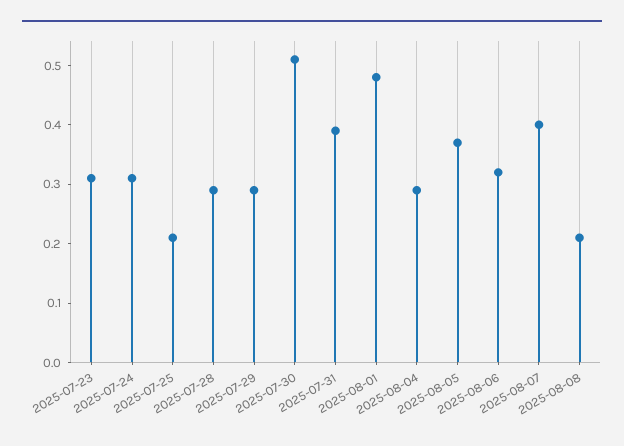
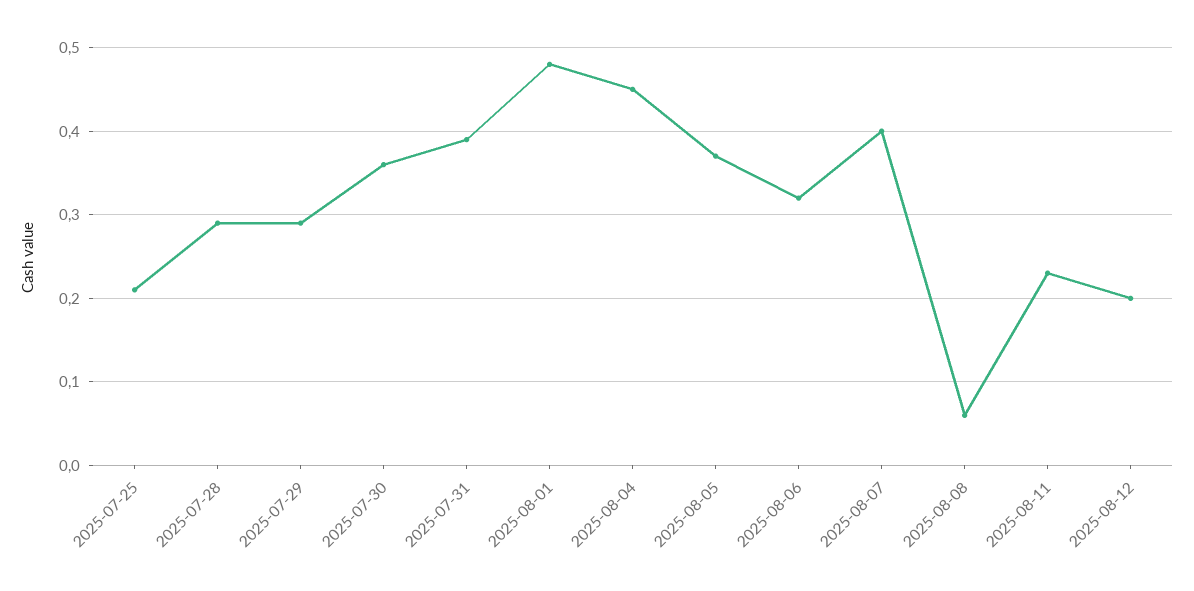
2025-07-23: 0.3 -> none
2025-07-24: 0.3 -> none
2025-07-30: 0.5 -> 0.36
2025-08-04: 0.3 -> 0.45
2025-08-08: 0.2 -> 0.06
2025-08-11: none -> 0.23
2025-08-12: none -> 0.2

